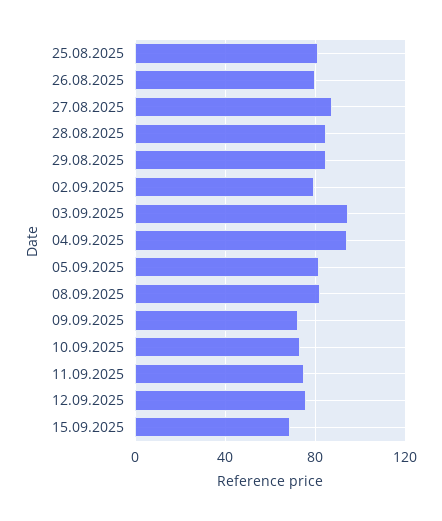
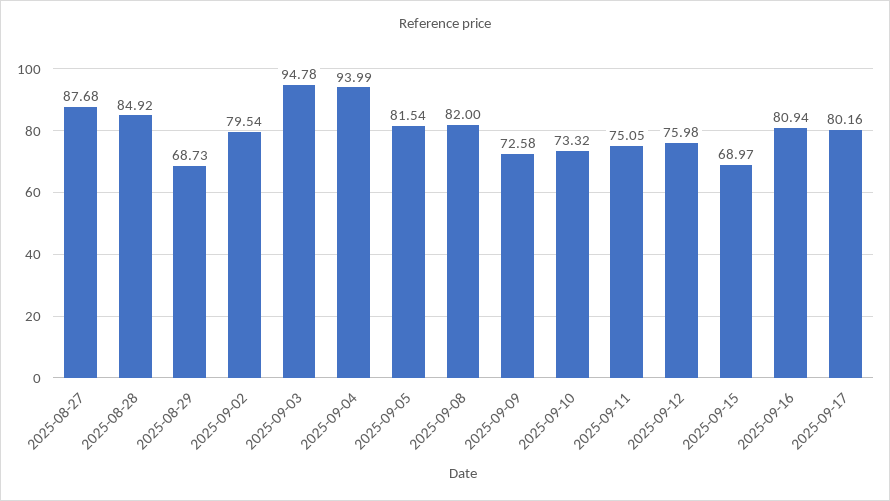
25.08.2025: 80 -> none
26.08.2025: 80 -> none
29.08.2025: 85 -> 68.73
2025-09-16: none -> 80.94
2025-09-17: none -> 80.16

